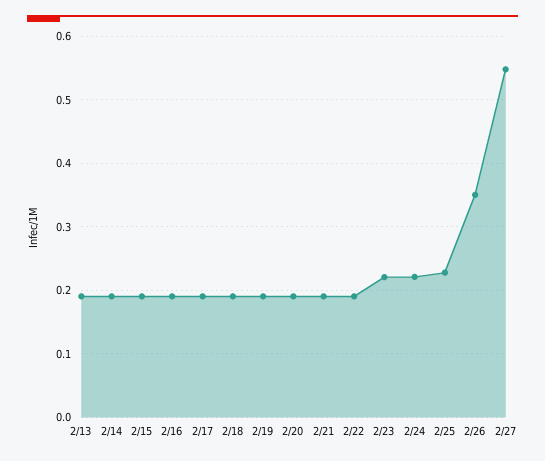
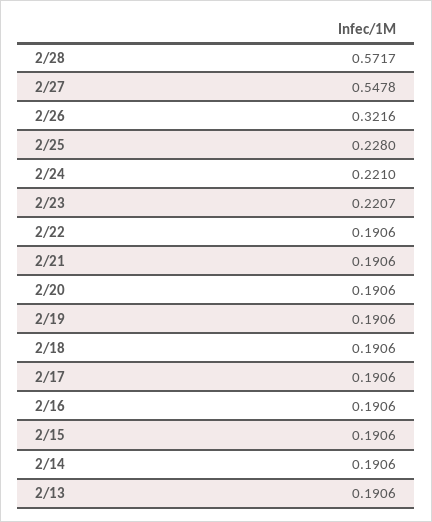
2/26: 0.35 -> 0.3216
2/28: none -> 0.5717

